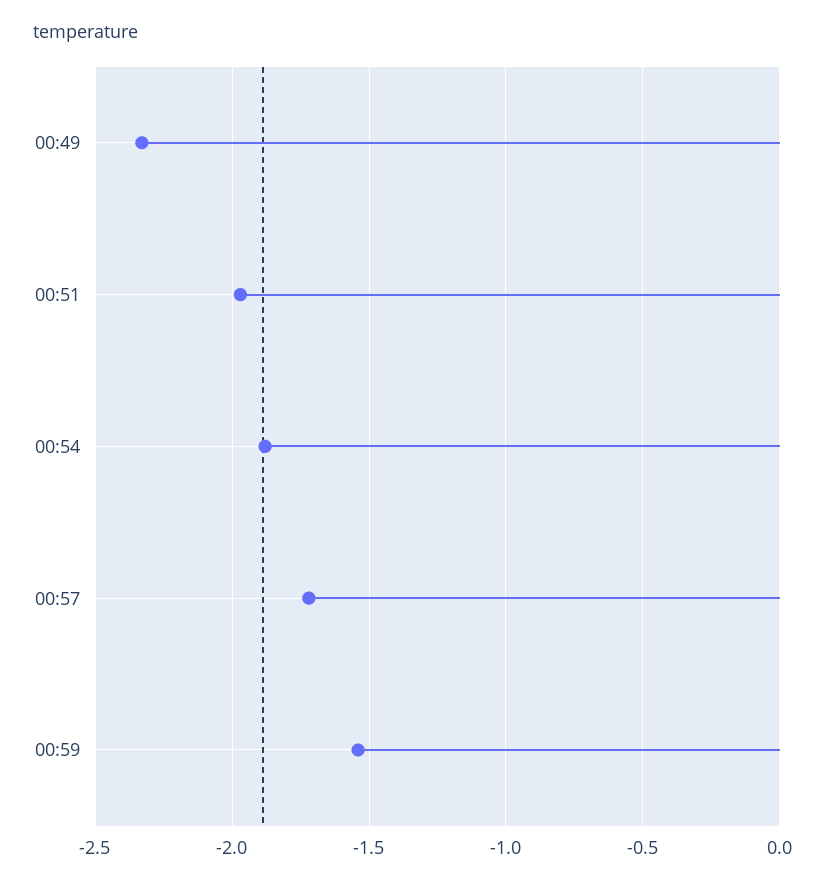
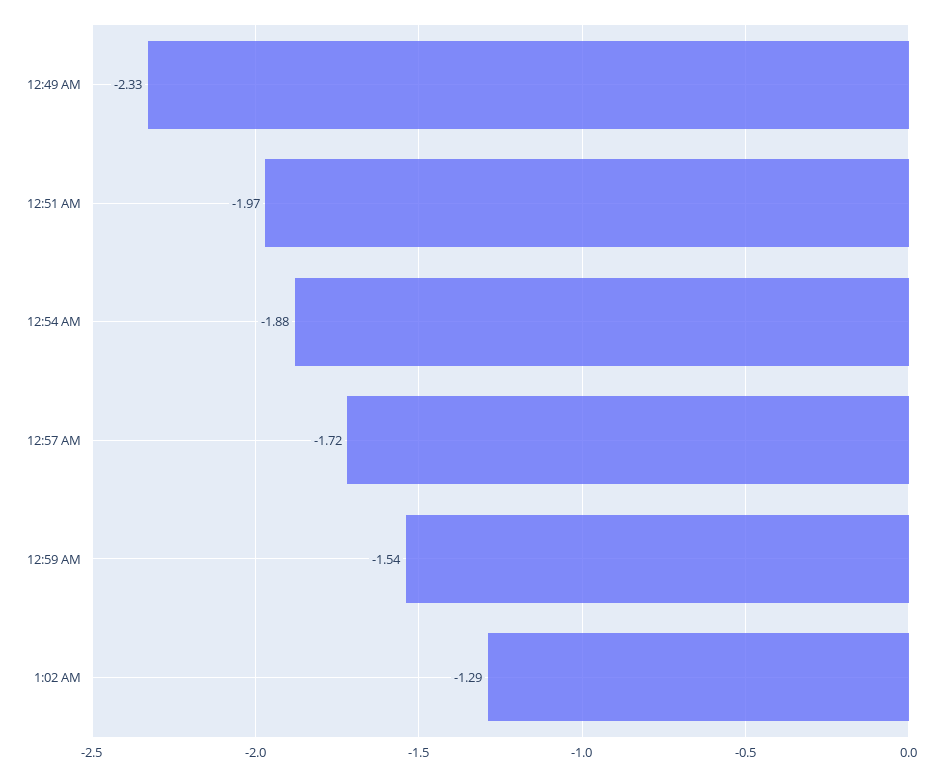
1:02 AM: none -> -1.29

